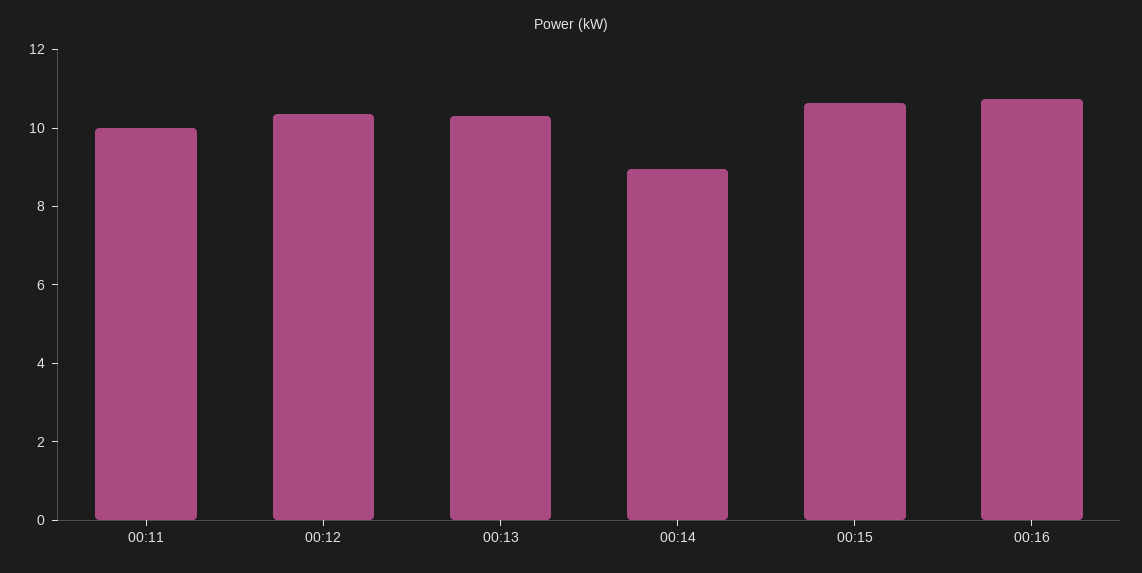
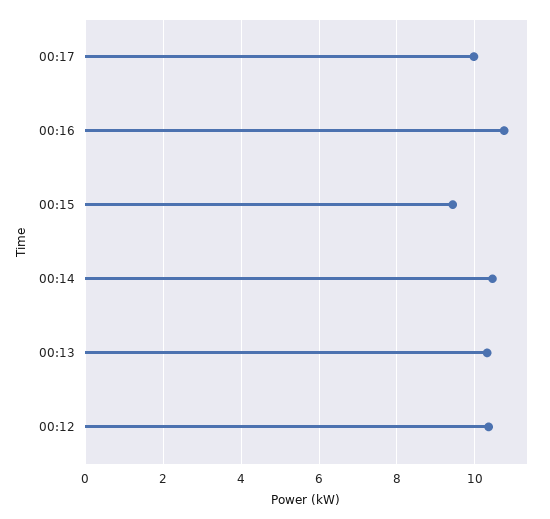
00:11: 10 -> none
00:14: 9 -> 10.4
00:15: 10.5 -> 9.4
00:17: none -> 10

